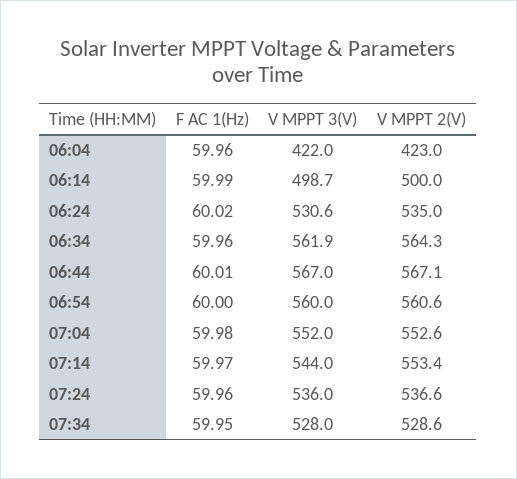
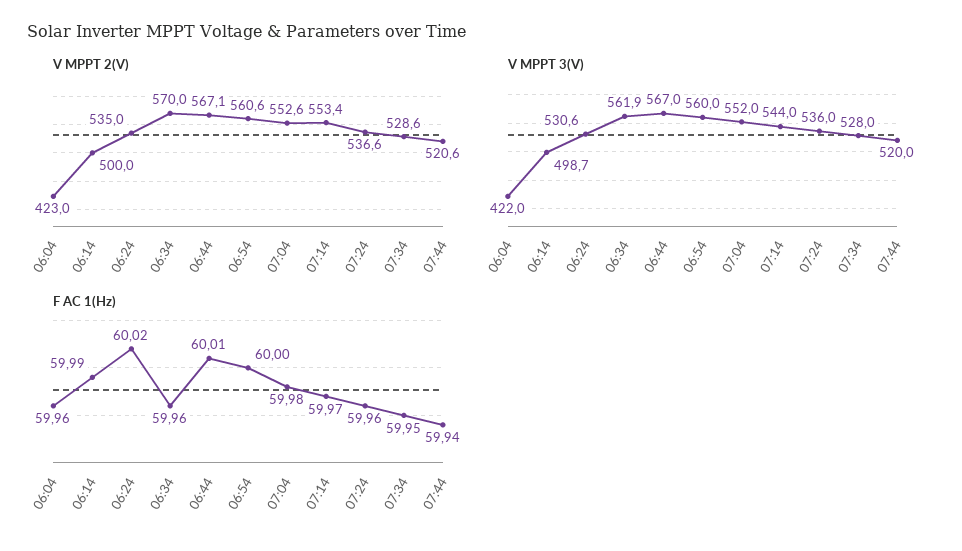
V MPPT 2(V), 06:34: 564.3 -> 570
V MPPT 2(V), 07:44: none -> 520.6
V MPPT 3(V), 07:44: none -> 520
F AC 1(Hz), 07:44: none -> 59.94

